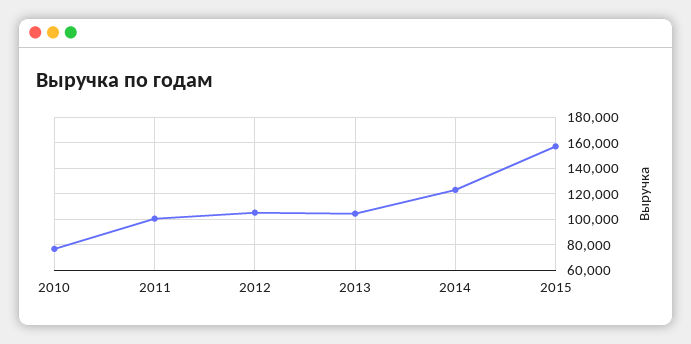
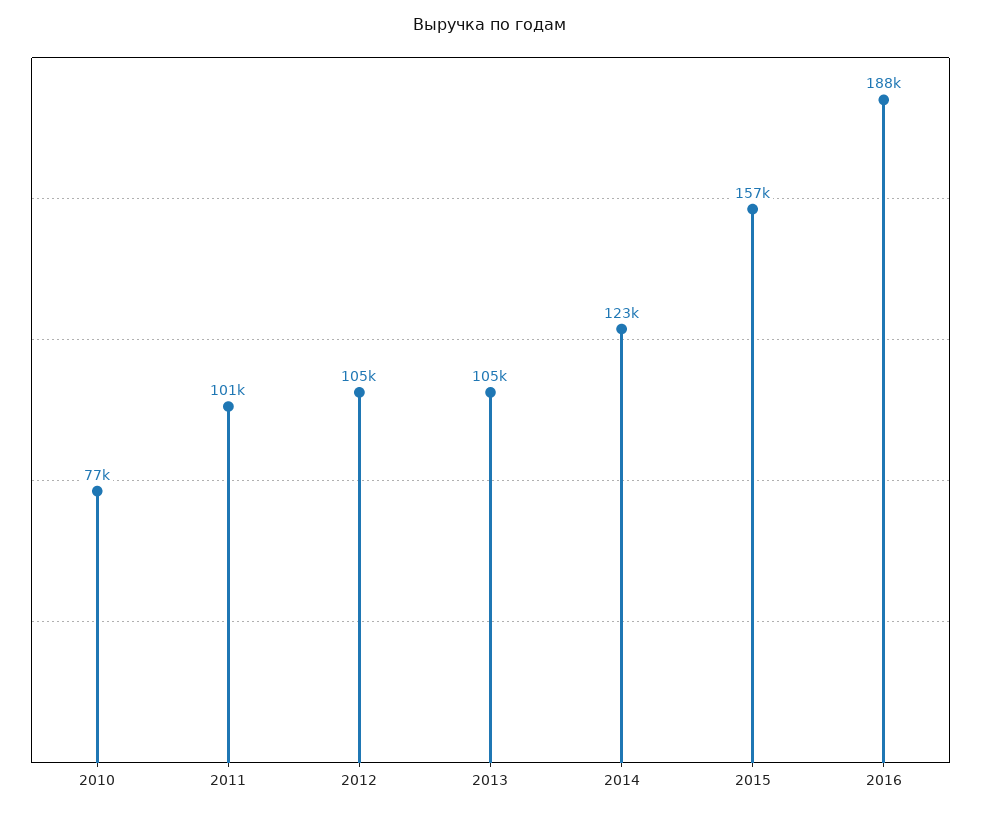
2016: none -> 188000

